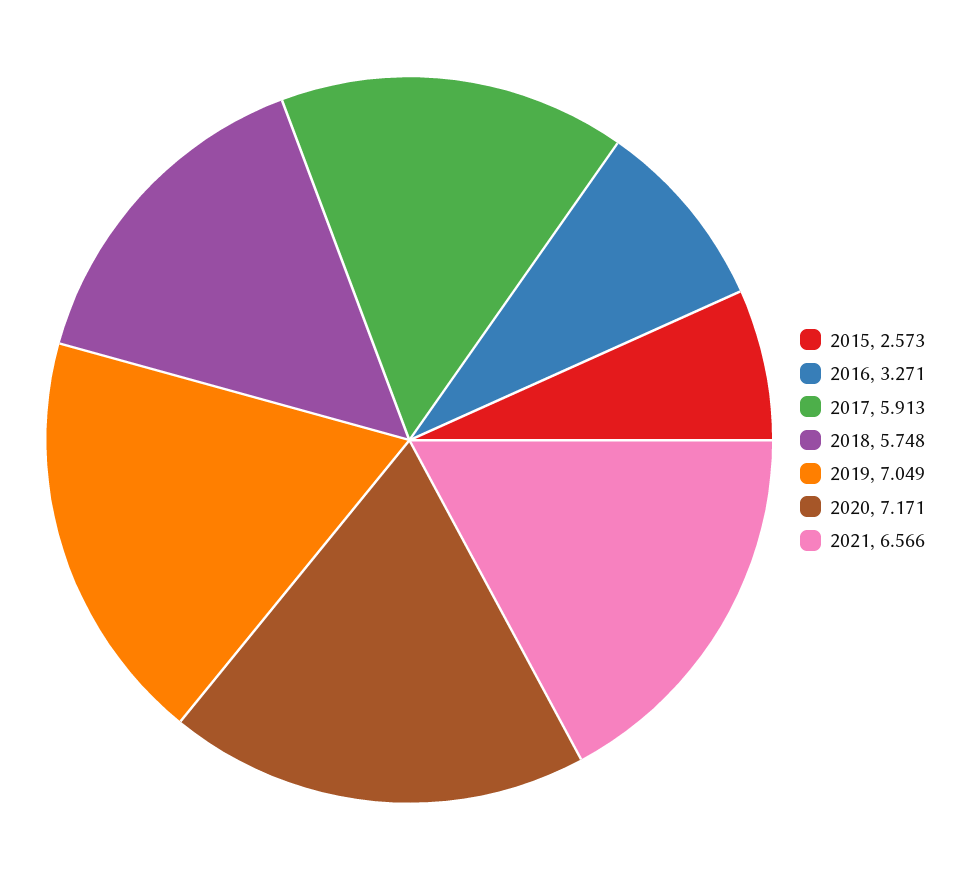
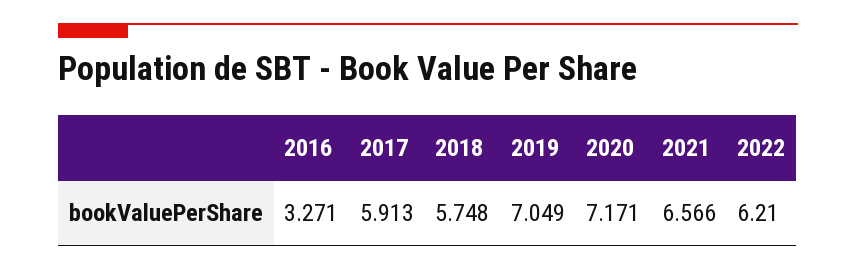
2015: 2.573 -> none
2022: none -> 6.21

